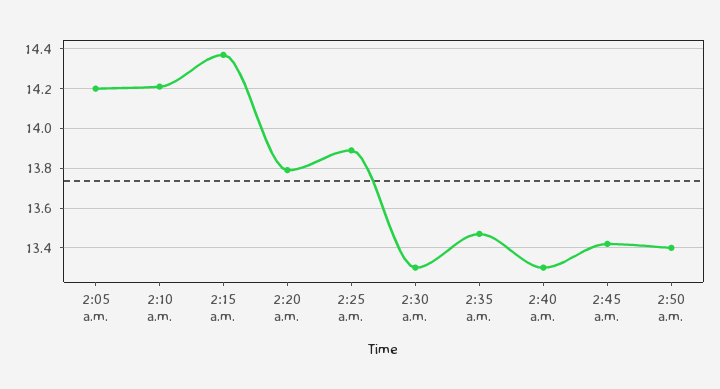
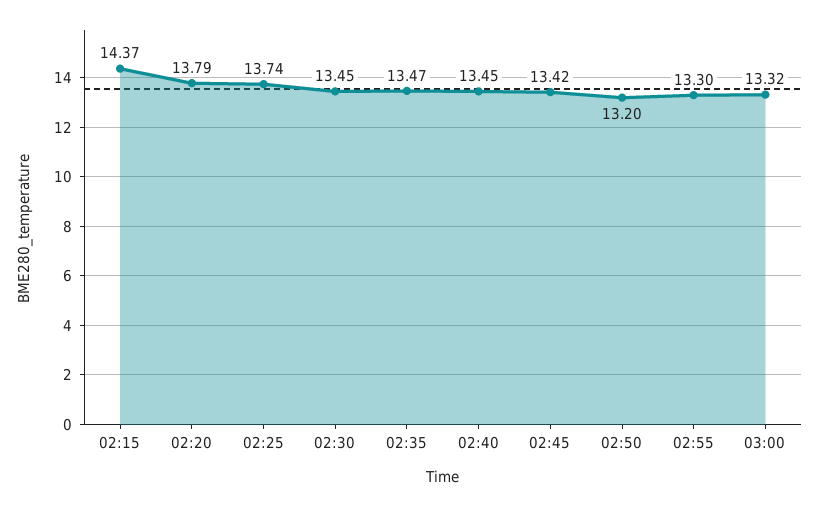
2:05 a.m.: 14.2 -> none
2:10 a.m.: 14.2 -> none
2:25 a.m.: 13.9 -> 13.74
2:30 a.m.: 13.3 -> 13.45
2:40 a.m.: 13.3 -> 13.45
2:50 a.m.: 13.4 -> 13.2
02:55: none -> 13.3
03:00: none -> 13.32

